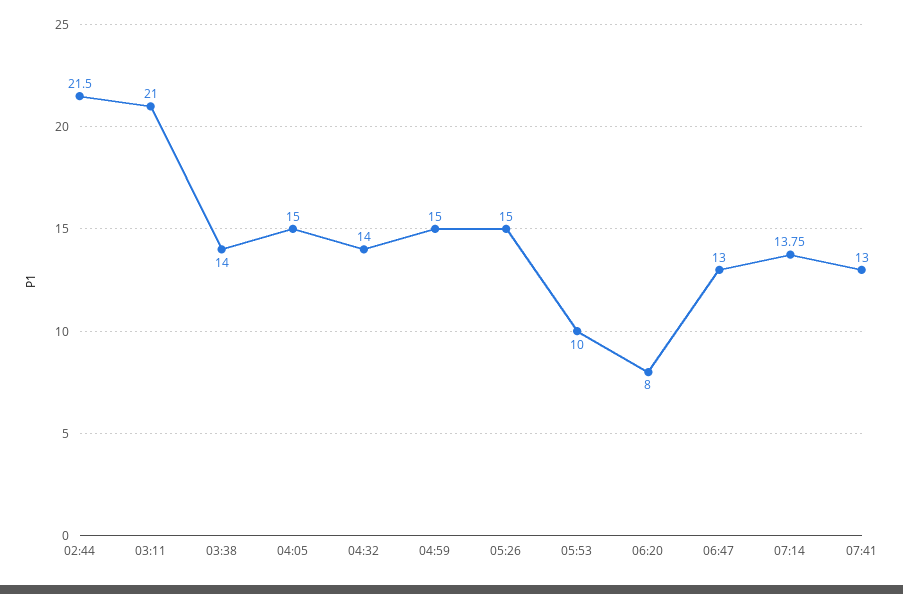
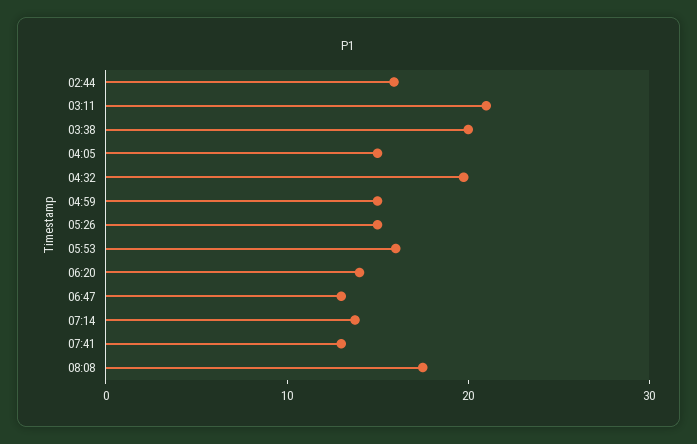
02:44: 21.5 -> 16
03:38: 14 -> 20
04:32: 14 -> 20
05:53: 10 -> 16
06:20: 8 -> 14
08:08: none -> 18

